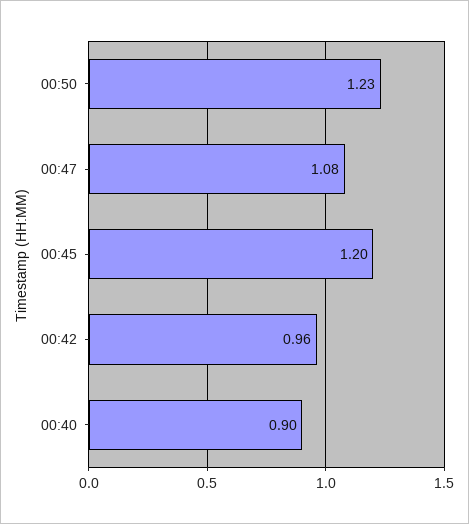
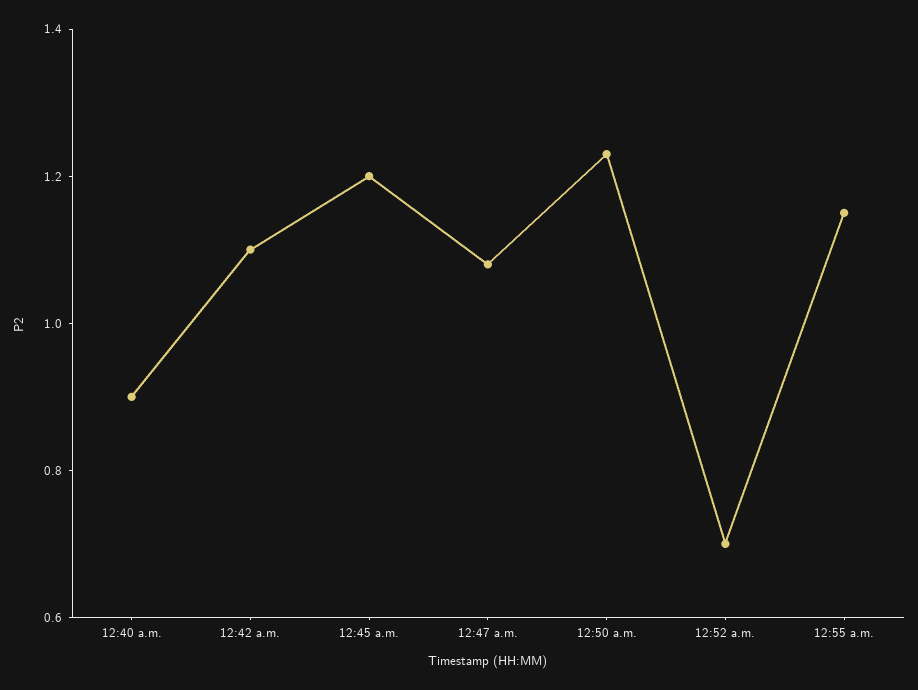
00:42: 0.96 -> 1.1
12:52 a.m.: none -> 0.7
12:55 a.m.: none -> 1.15

